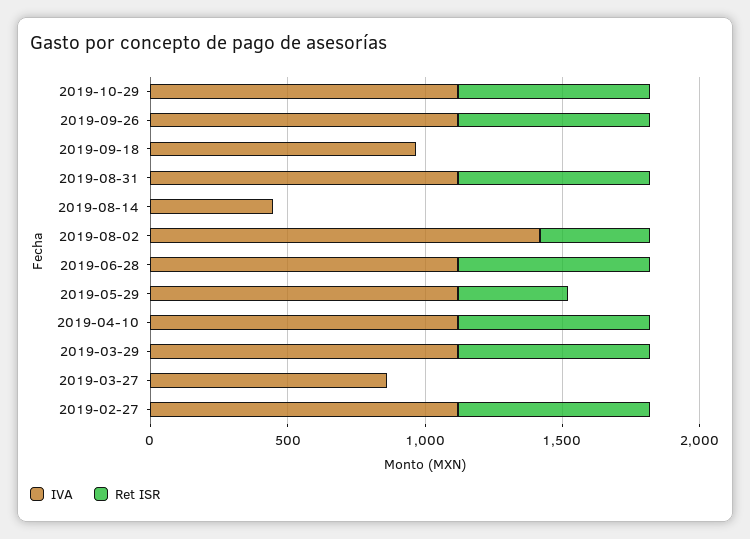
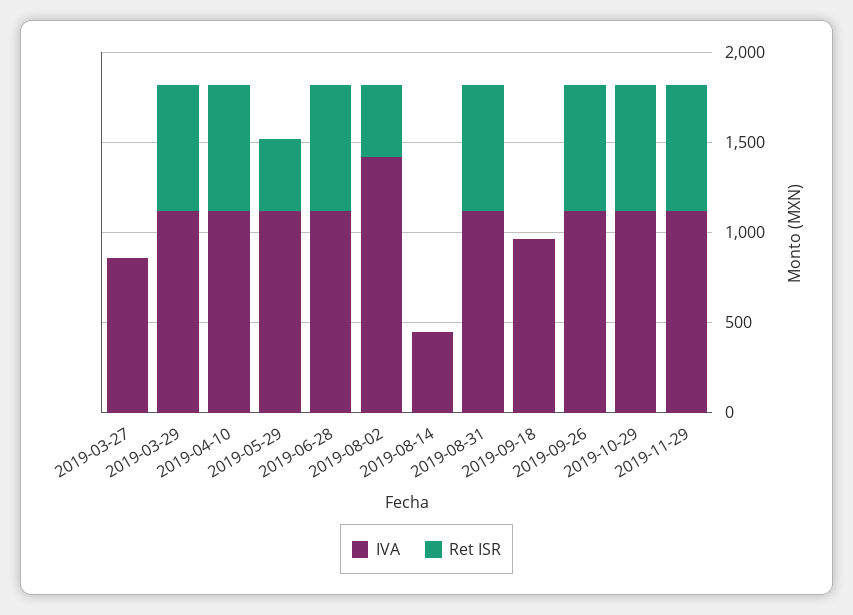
IVA, 2019-02-27: 1100 -> none
Ret ISR, 2019-02-27: 700 -> none
IVA, 2019-11-29: none -> 1100
Ret ISR, 2019-11-29: none -> 700

